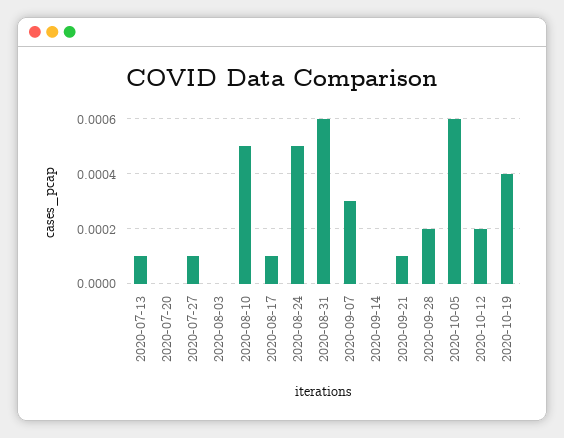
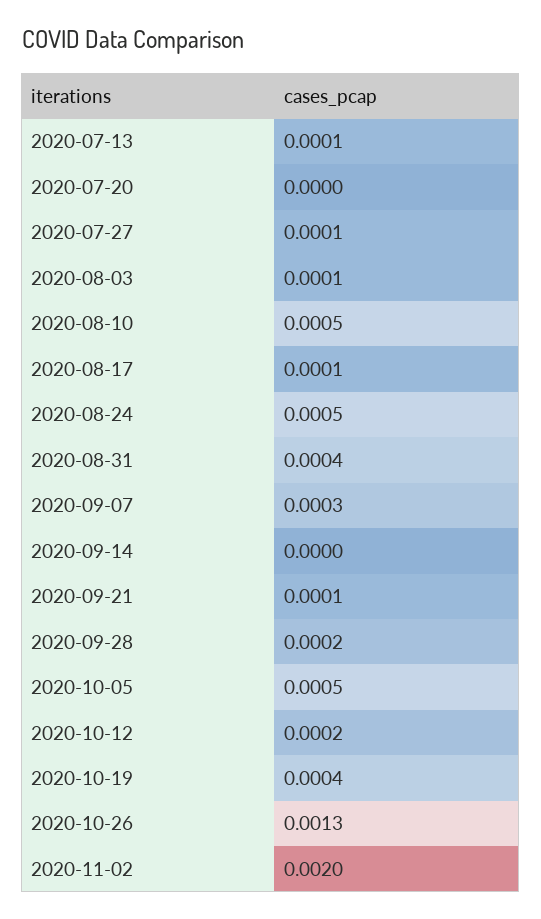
2020-08-03: 0 -> 0.0001
2020-08-31: 0.0006 -> 0.0004
2020-10-05: 0.0006 -> 0.0005
2020-10-26: none -> 0.0013
2020-11-02: none -> 0.002

